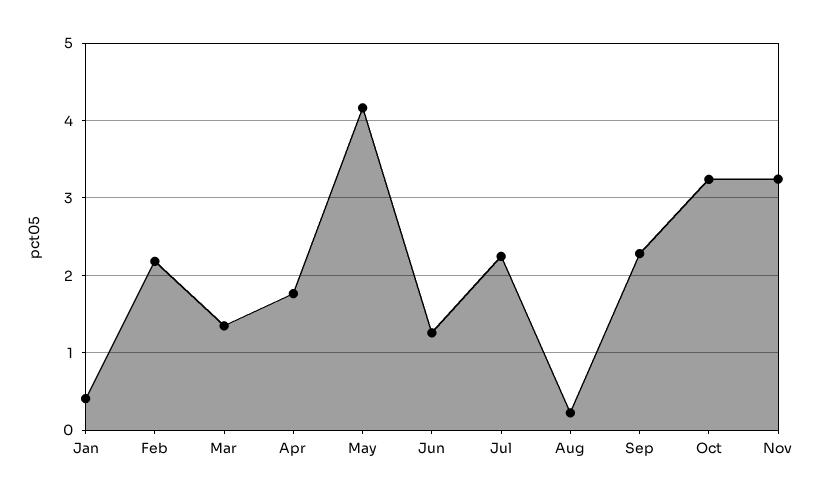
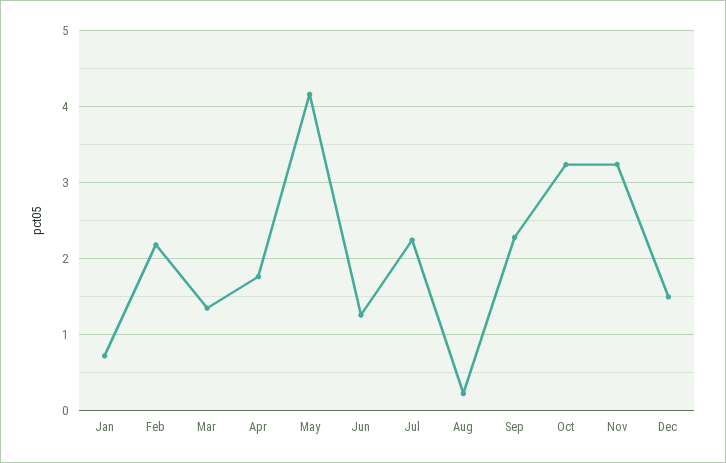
Jan: 0.4 -> 0.7
Dec: none -> 1.5

